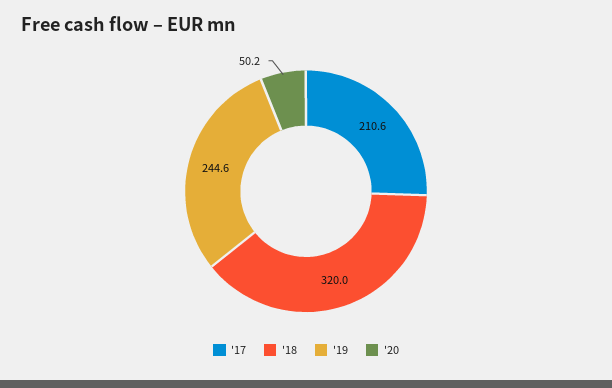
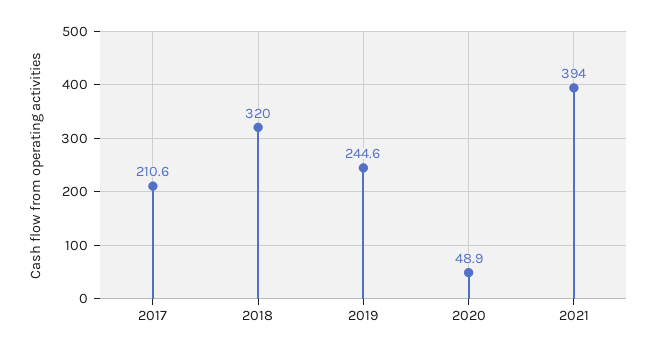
'20: 50.2 -> 48.9
2021: none -> 394

